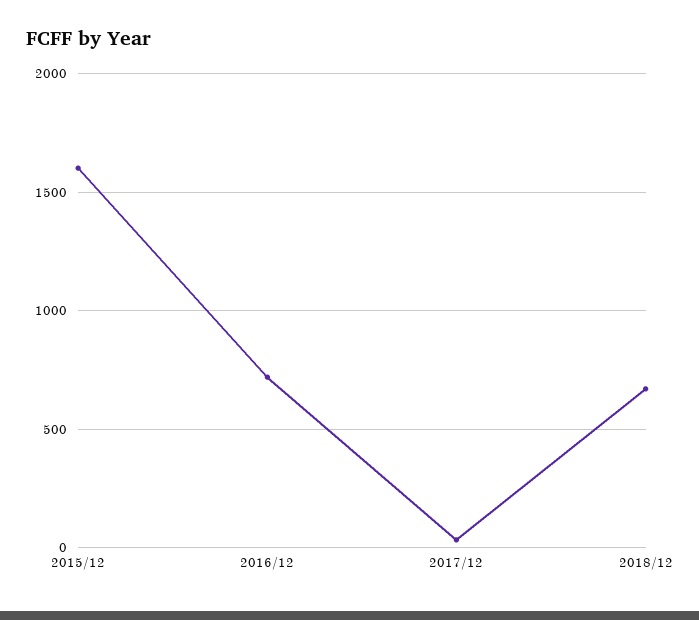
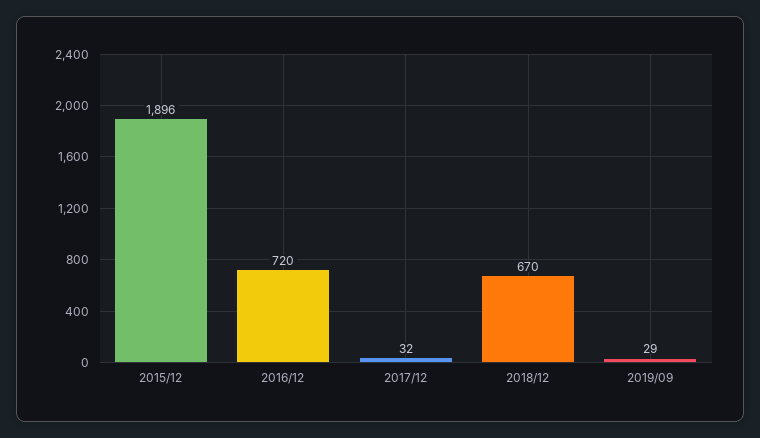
2015/12: 1600 -> 1896
2019/09: none -> 29

